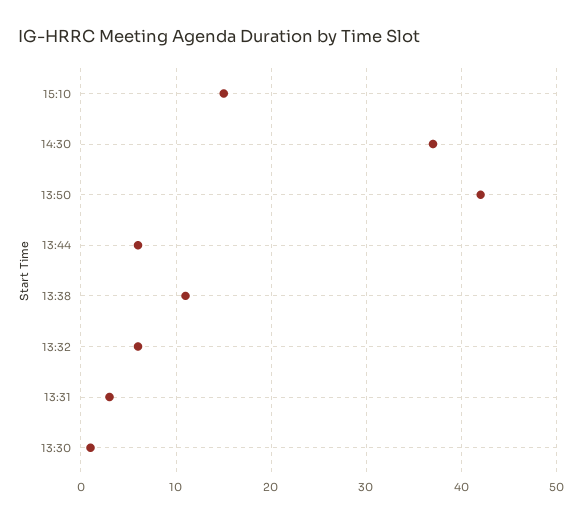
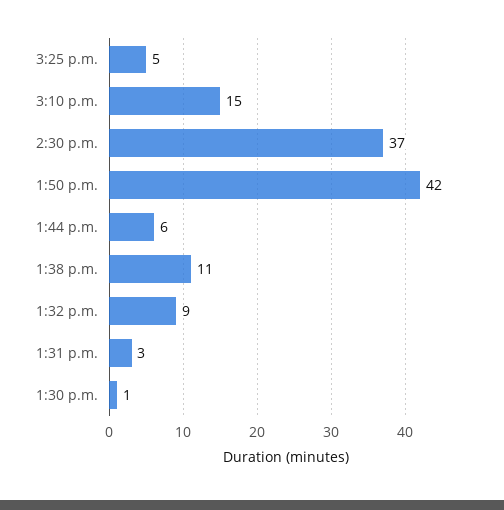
13:32: 6 -> 9
3:25 p.m.: none -> 5

